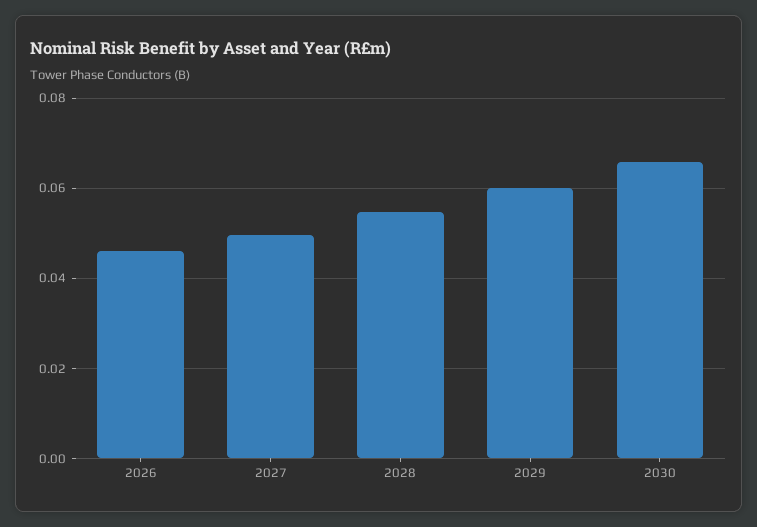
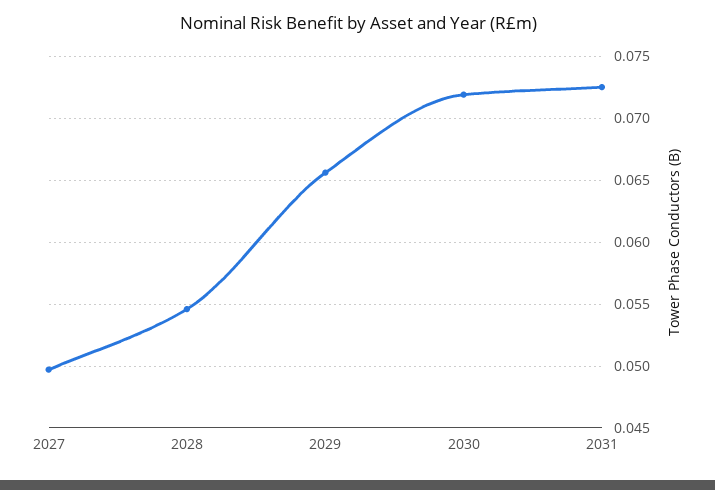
2026: 0.046 -> none
2029: 0.06 -> 0.0655
2030: 0.066 -> 0.072
2031: none -> 0.0725

